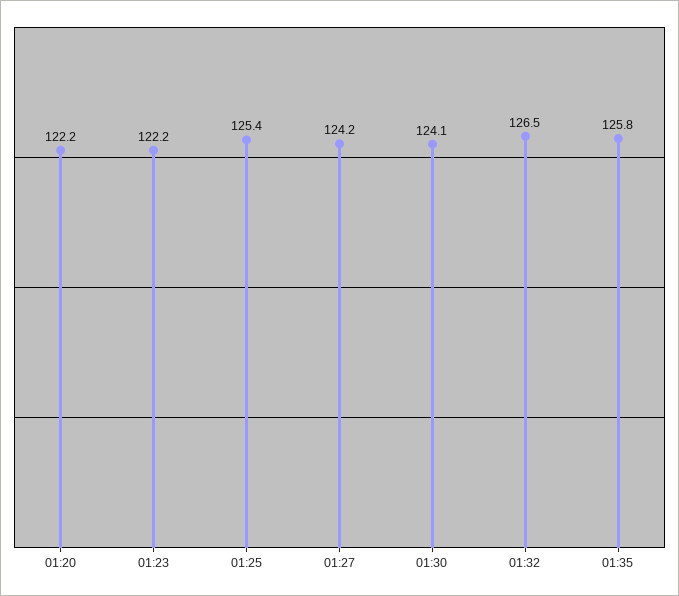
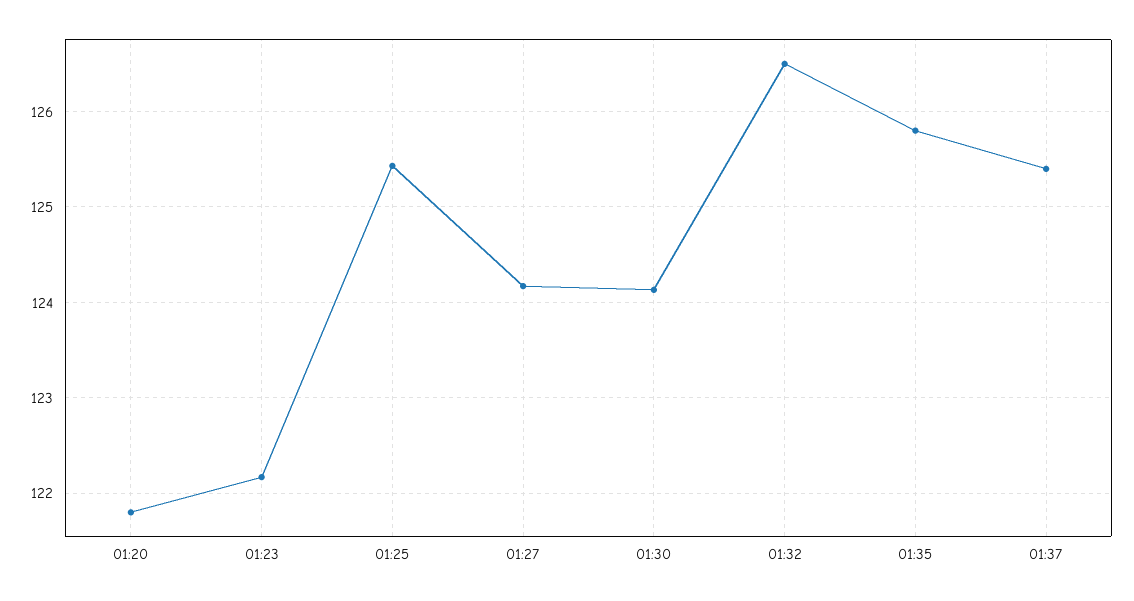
01:20: 122.2 -> 121.8
01:37: none -> 125.4

